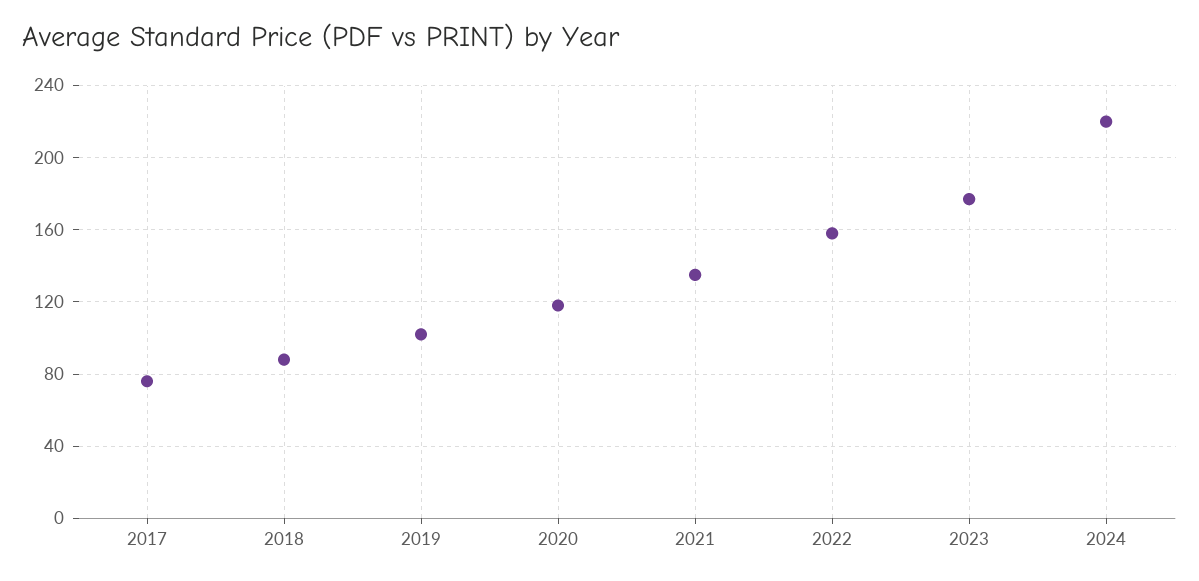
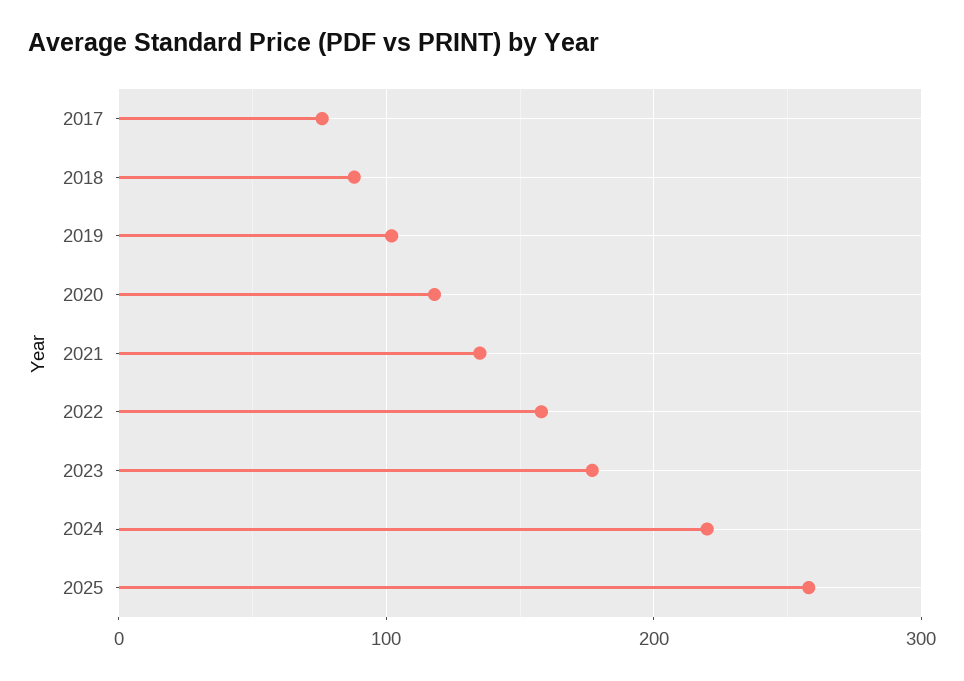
2025: none -> 260

